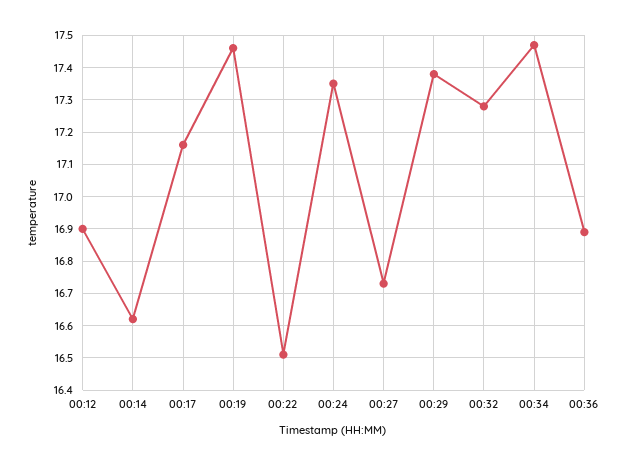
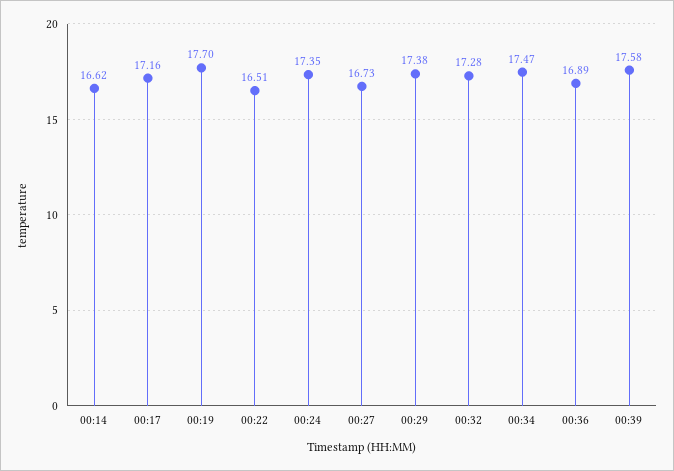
00:12: 16.9 -> none
00:19: 17.45 -> 17.7
00:39: none -> 17.58

